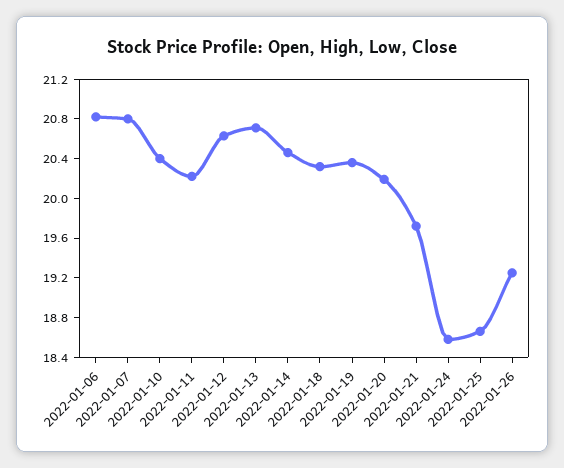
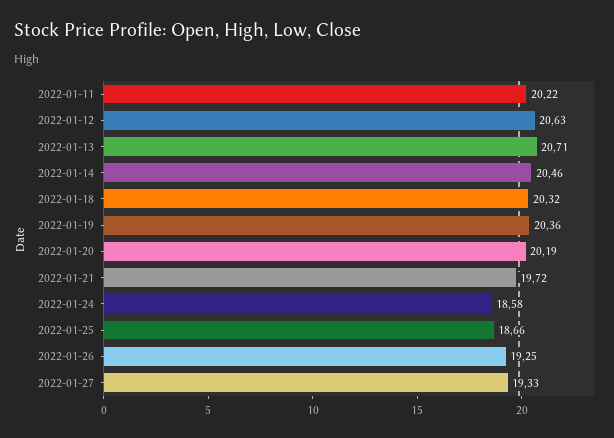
2022-01-06: 20.8 -> none
2022-01-07: 20.8 -> none
2022-01-10: 20.4 -> none
2022-01-27: none -> 19.33

